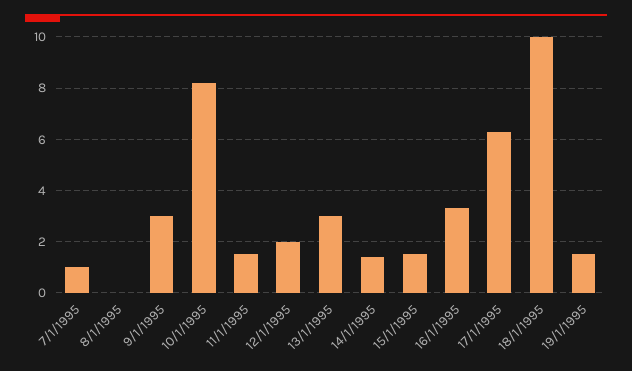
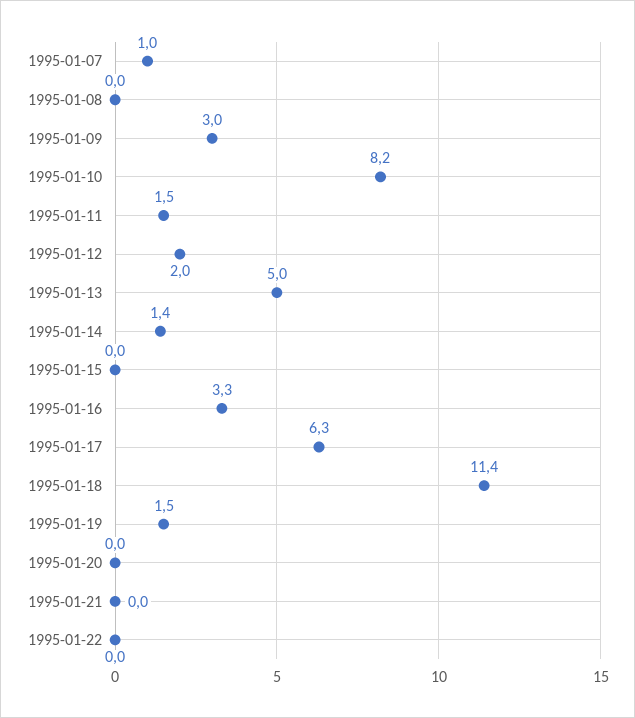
13/1/1995: 3 -> 5
15/1/1995: 1.5 -> 0
18/1/1995: 10 -> 11.4
1995-01-20: none -> 0
1995-01-21: none -> 0
1995-01-22: none -> 0

